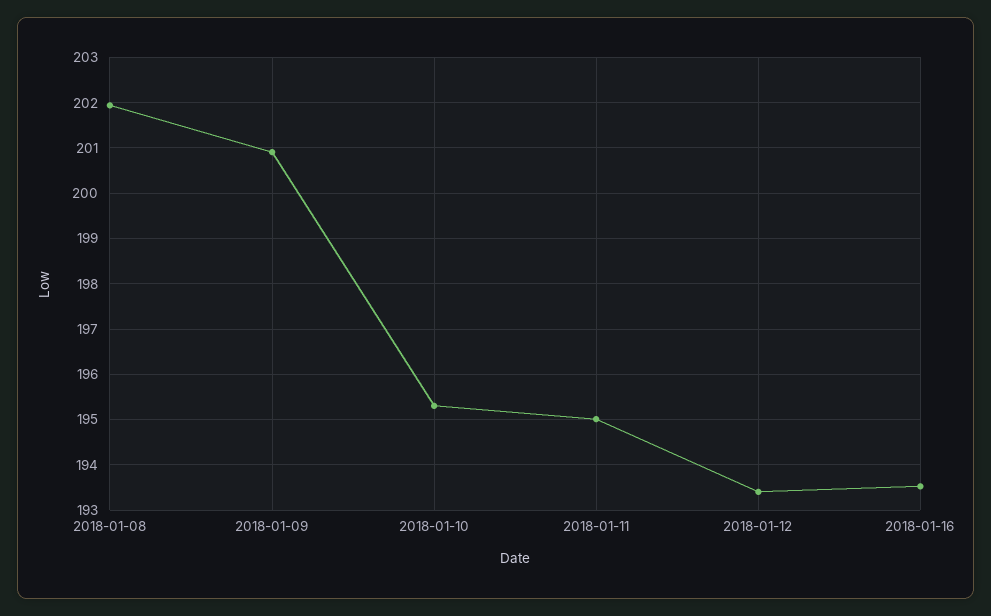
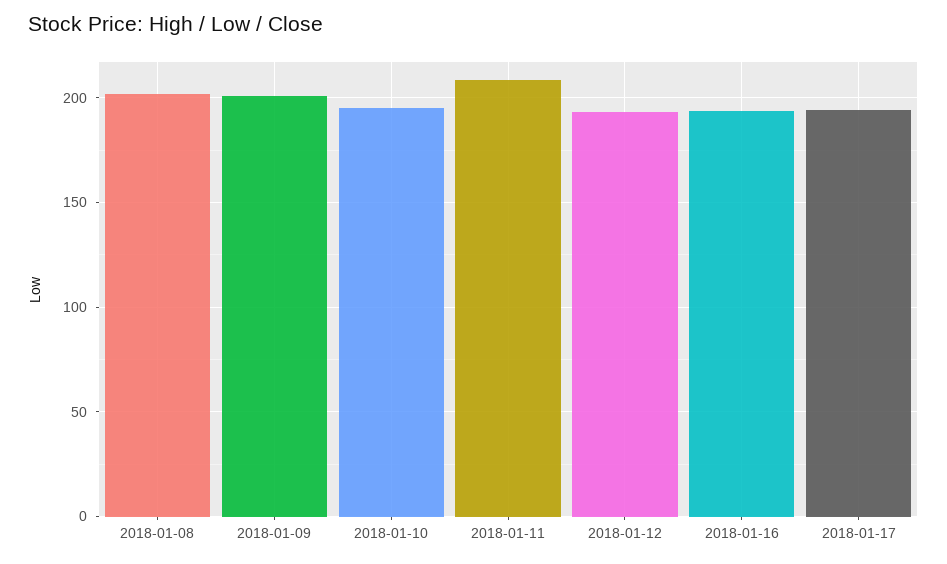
2018-01-11: 195 -> 210
2018-01-17: none -> 195

